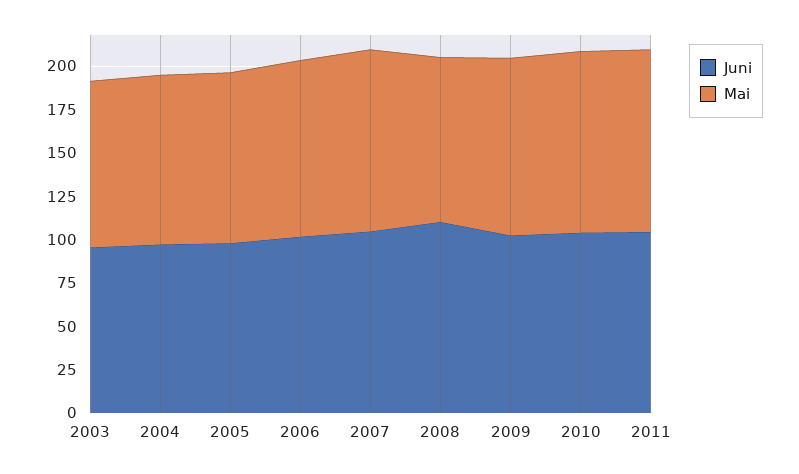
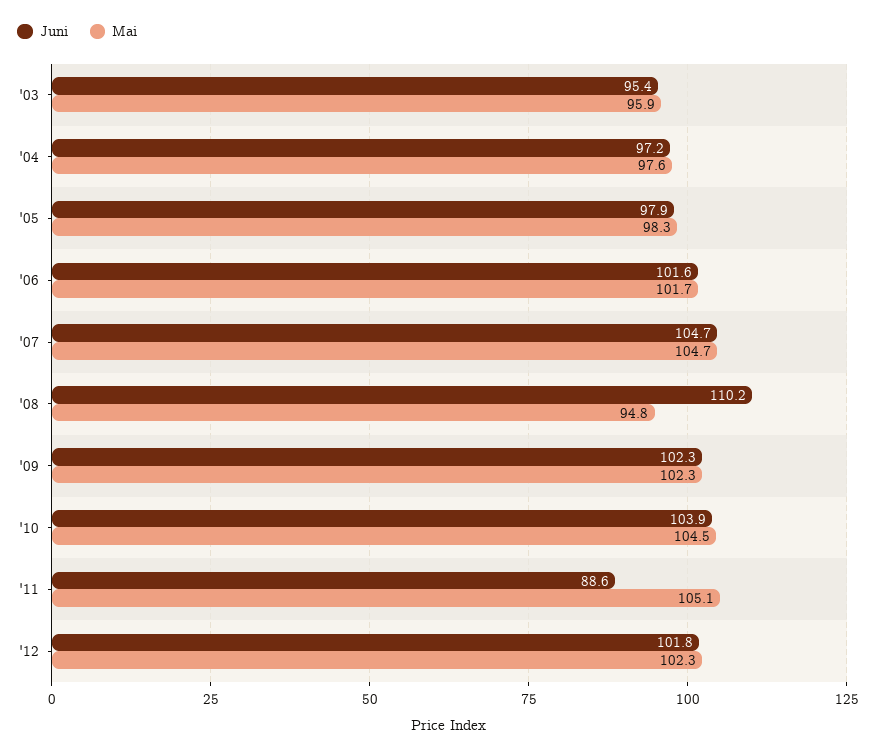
Juni, 2011: 105 -> 88.6
Juni, '12: none -> 101.8
Mai, '12: none -> 102.3

